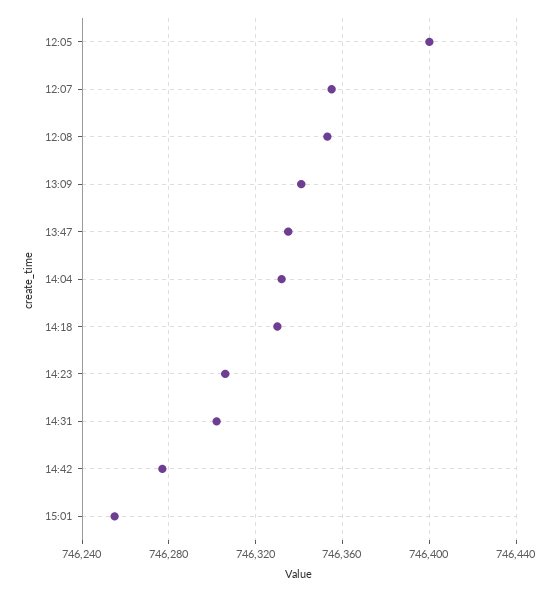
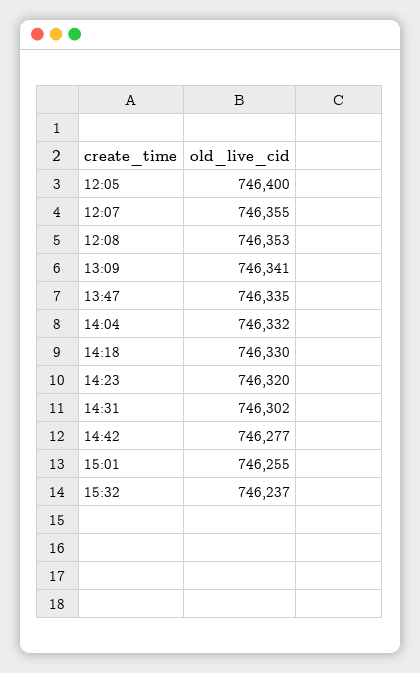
14:23: 746305 -> 746320
15:32: none -> 746237

